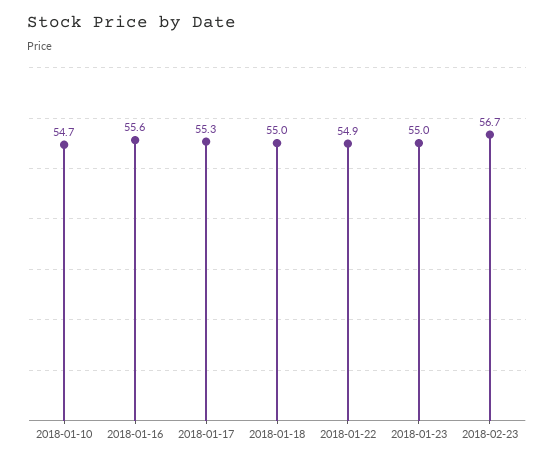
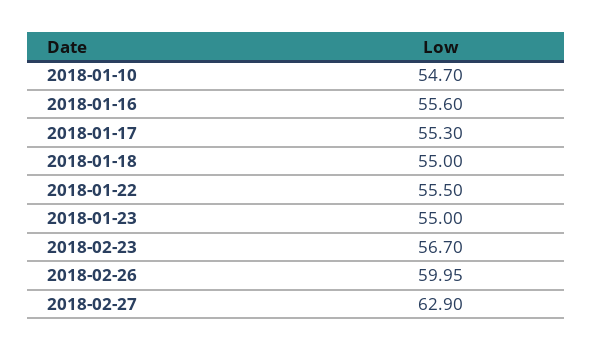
2018-01-22: 54.9 -> 55.5
2018-02-26: none -> 59.95
2018-02-27: none -> 62.9

